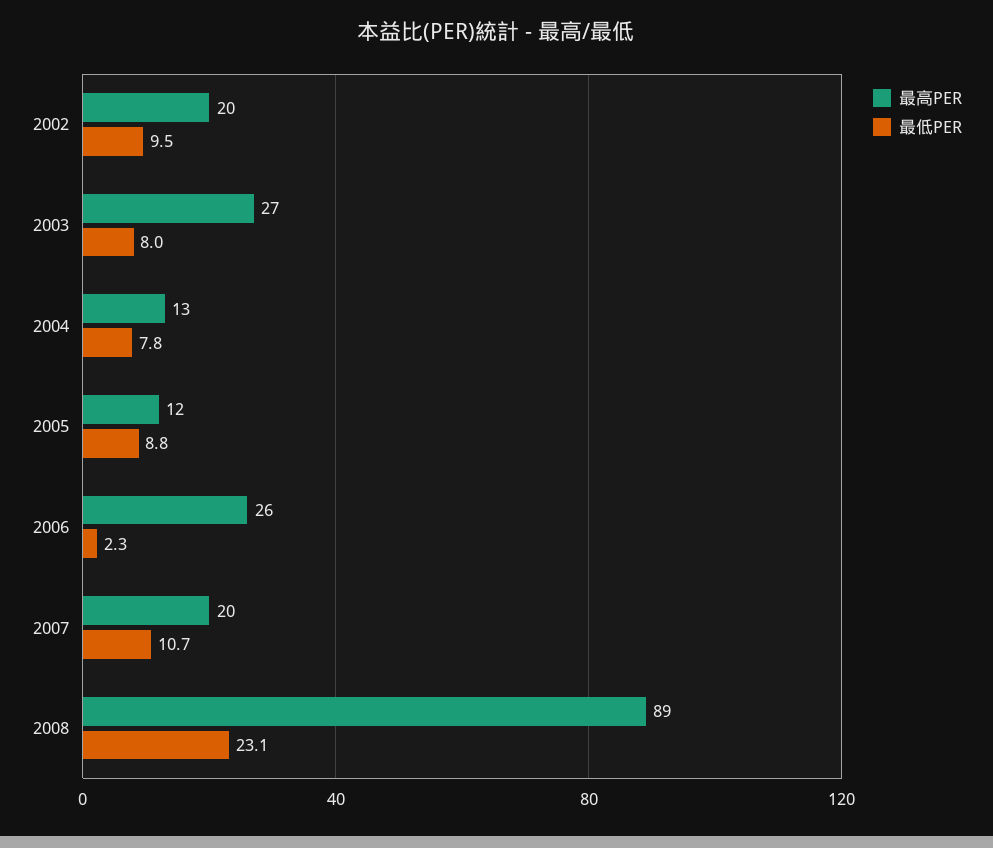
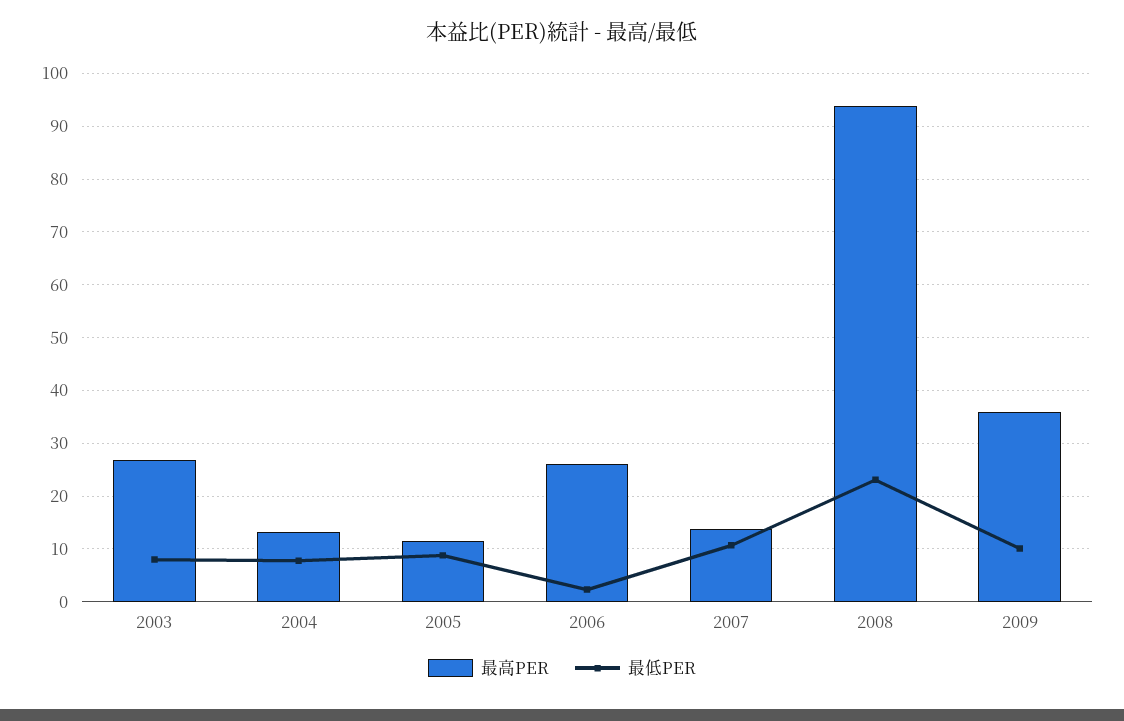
最高PER, 2002: 20 -> none
最低PER, 2002: 9.5 -> none
最高PER, 2007: 20 -> 14
最高PER, 2008: 89 -> 94
最高PER, 2009: none -> 36
最低PER, 2009: none -> 10

